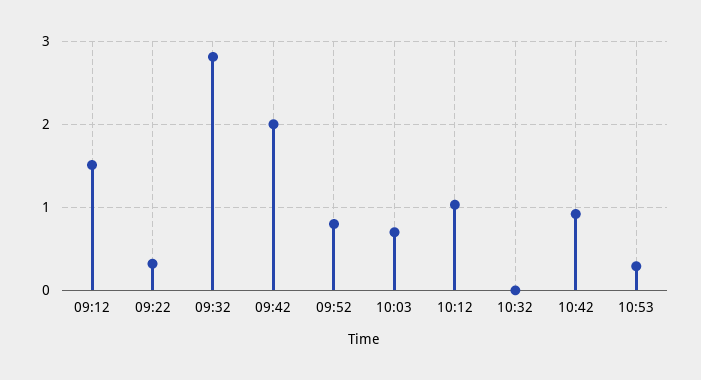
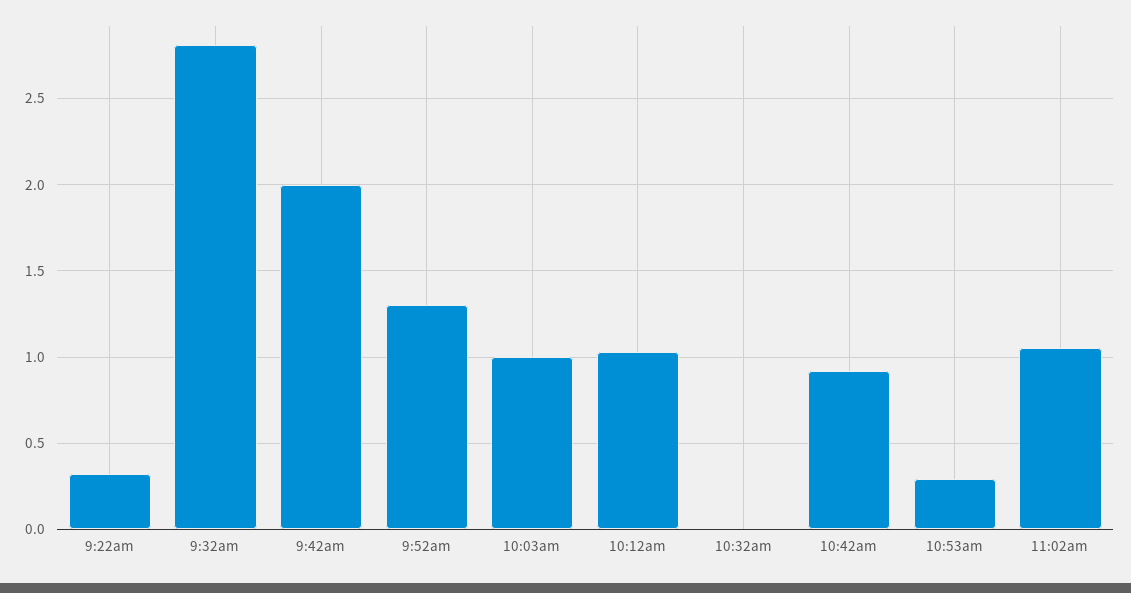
09:12: 1.5 -> none
09:52: 0.8 -> 1.3
10:03: 0.7 -> 1
11:02am: none -> 1.05

